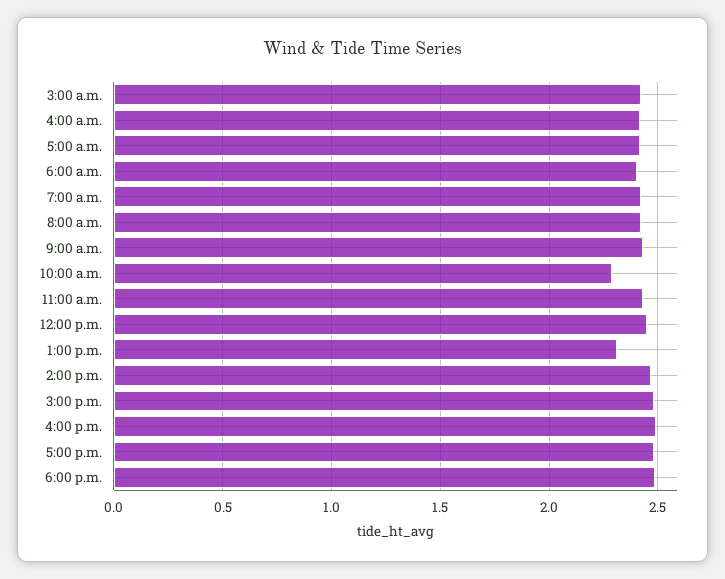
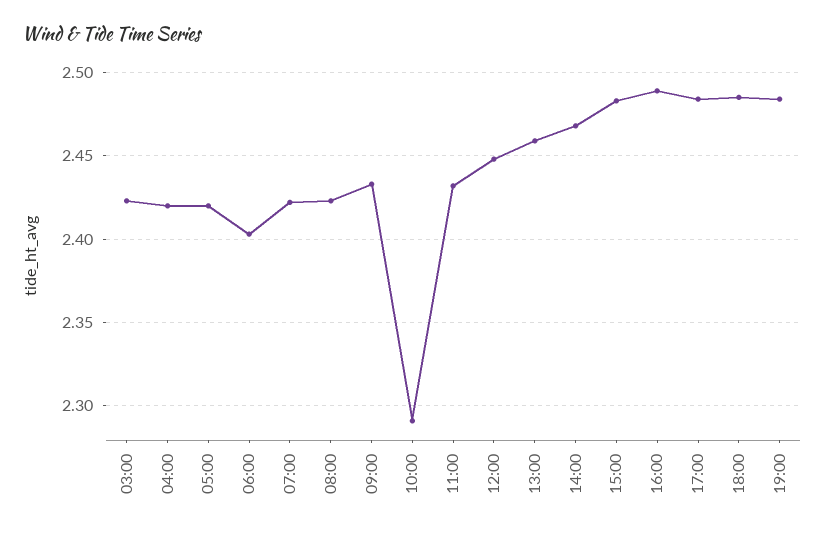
1:00 p.m.: 2.3 -> 2.46
19:00: none -> 2.485

